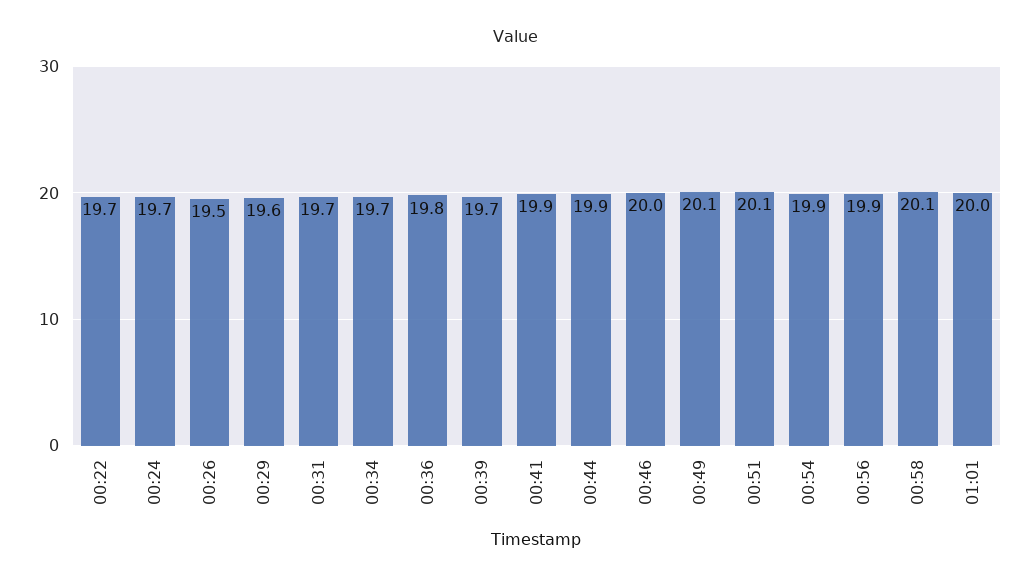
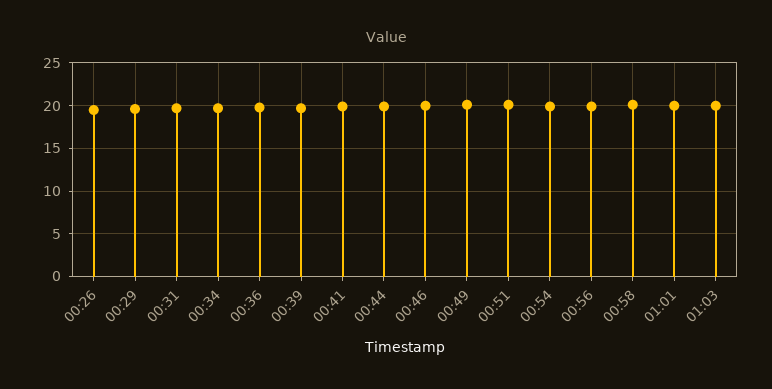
00:22: 19.7 -> none
00:24: 19.7 -> none
01:03: none -> 20

